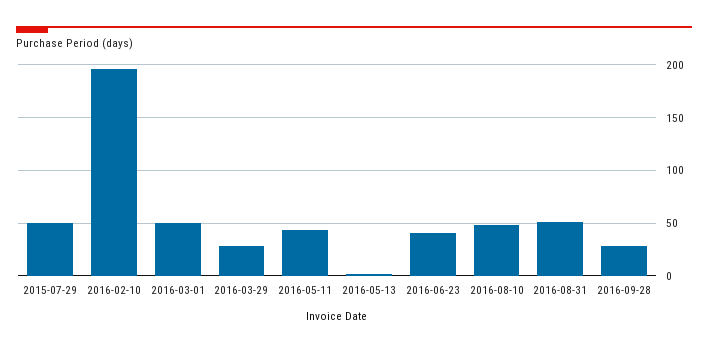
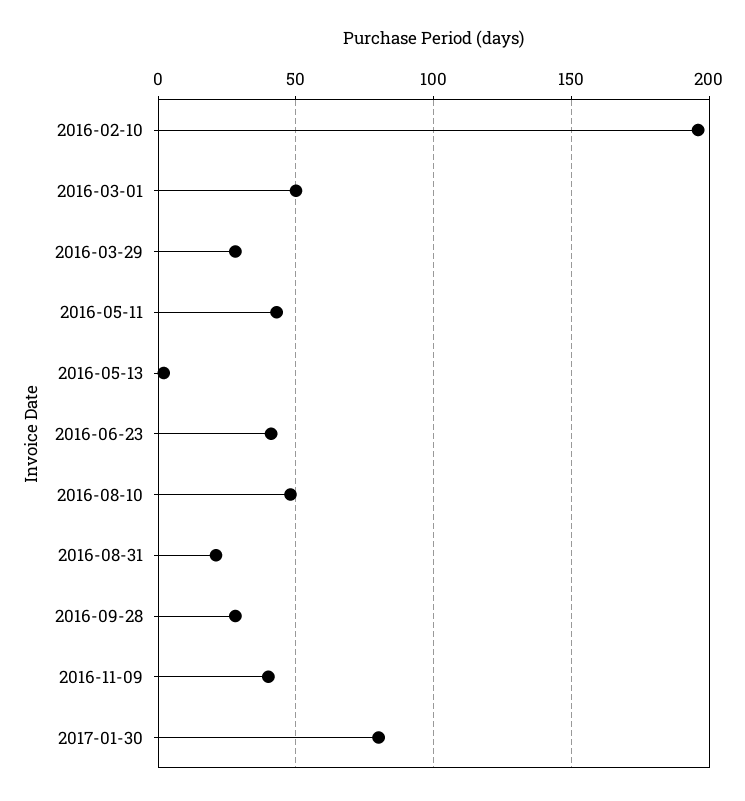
2015-07-29: 50 -> none
2016-08-31: 50 -> 20
2016-11-09: none -> 40
2017-01-30: none -> 80

